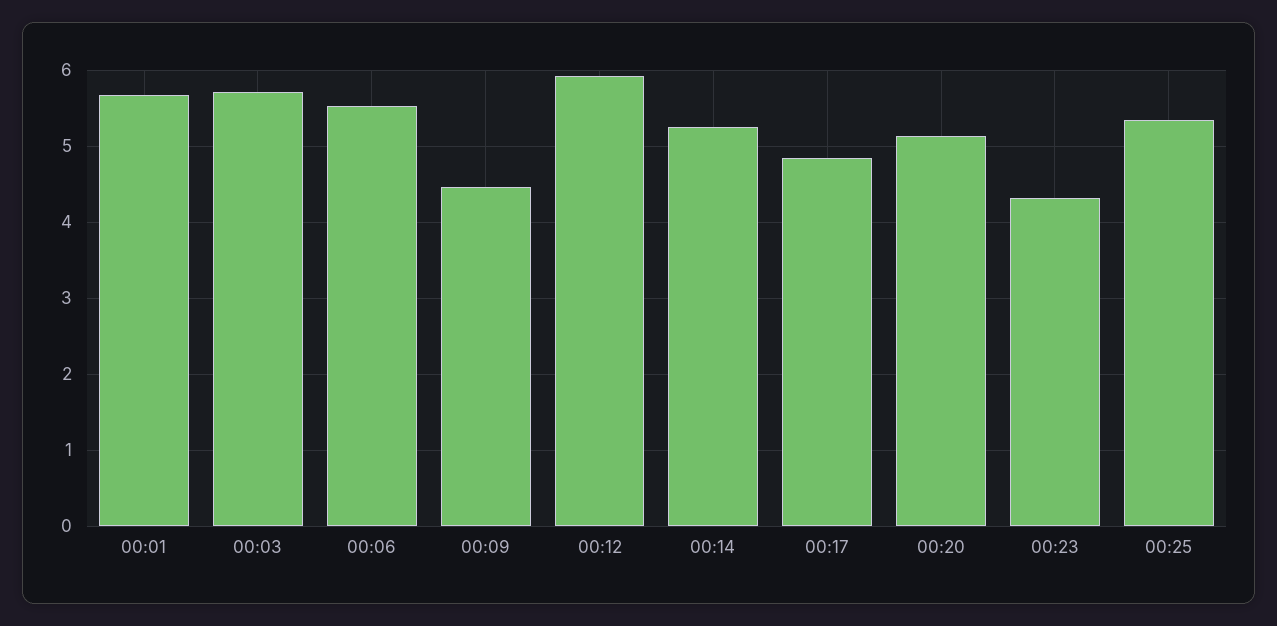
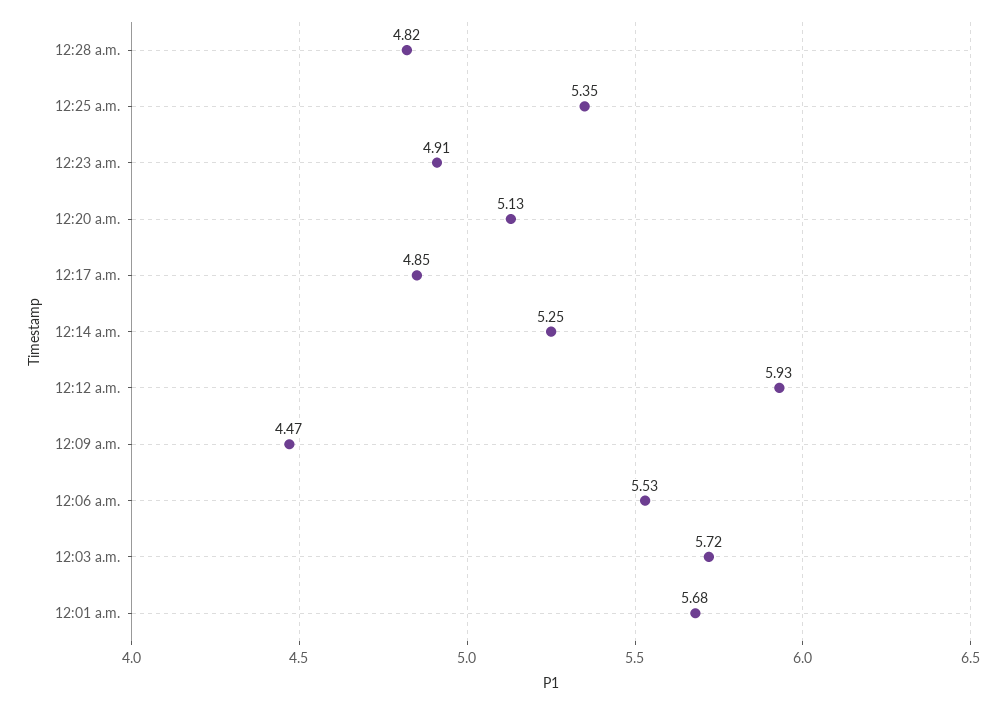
00:23: 4.3 -> 4.91
12:28 a.m.: none -> 4.82

